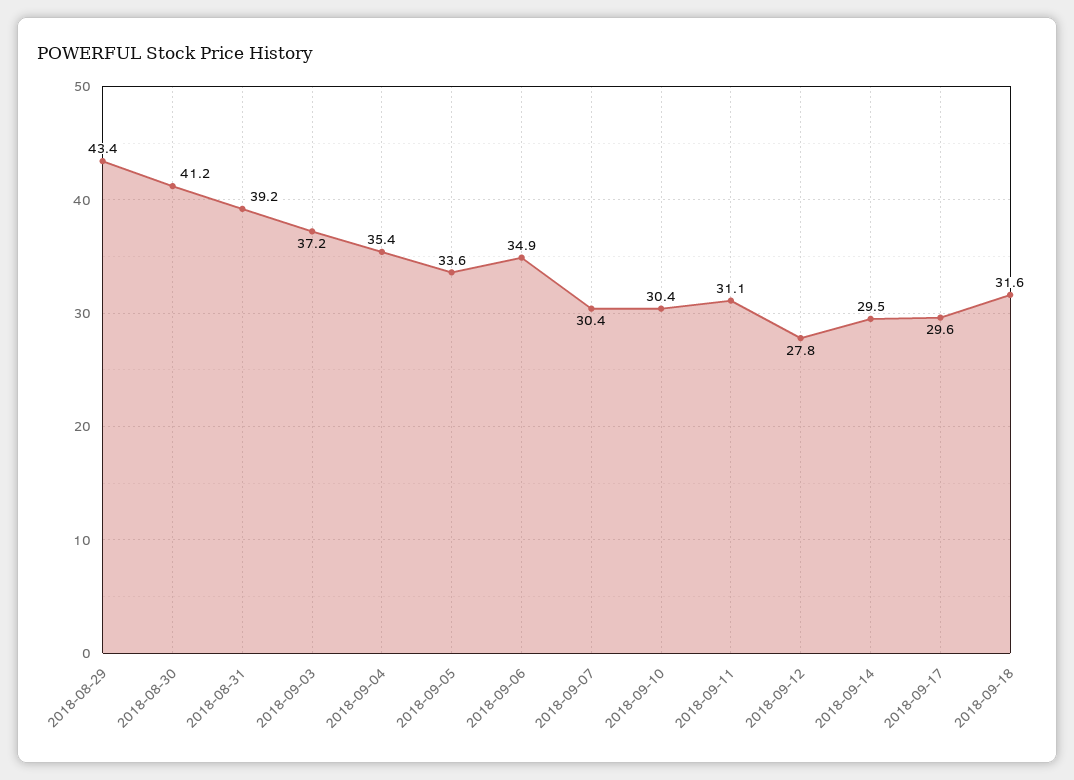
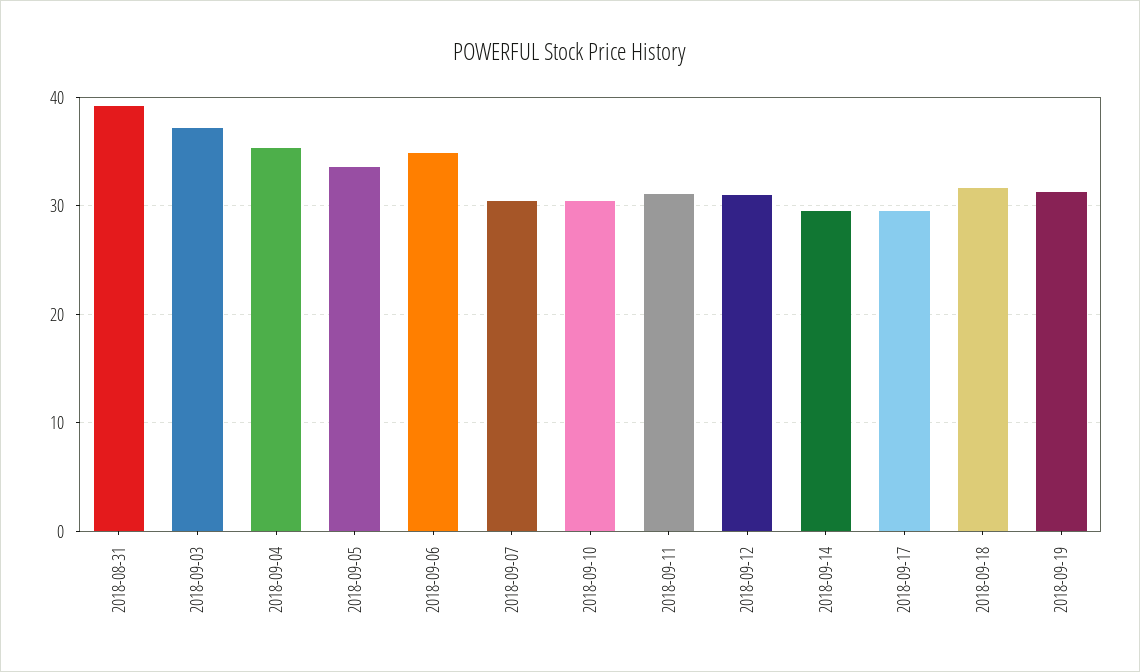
2018-08-29: 43.4 -> none
2018-08-30: 41.2 -> none
2018-09-12: 27.8 -> 31
2018-09-19: none -> 31

